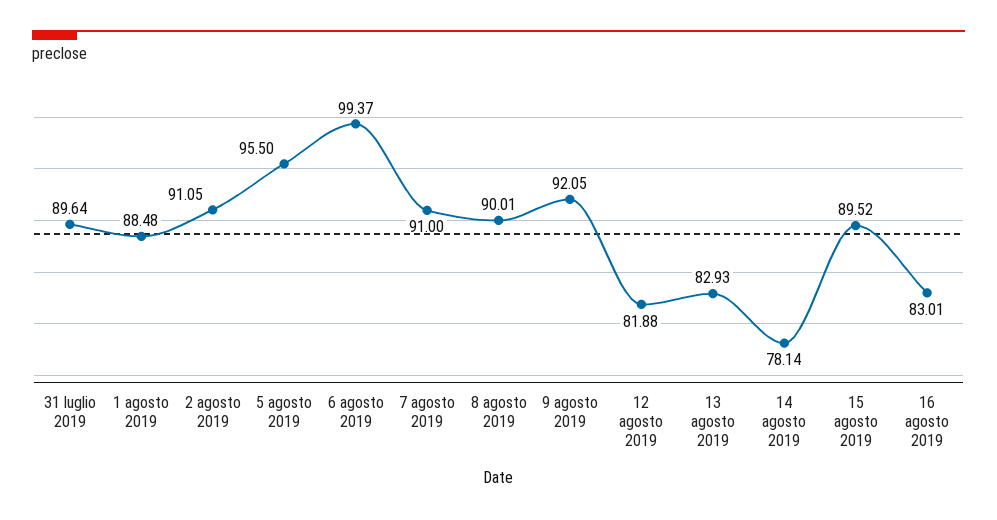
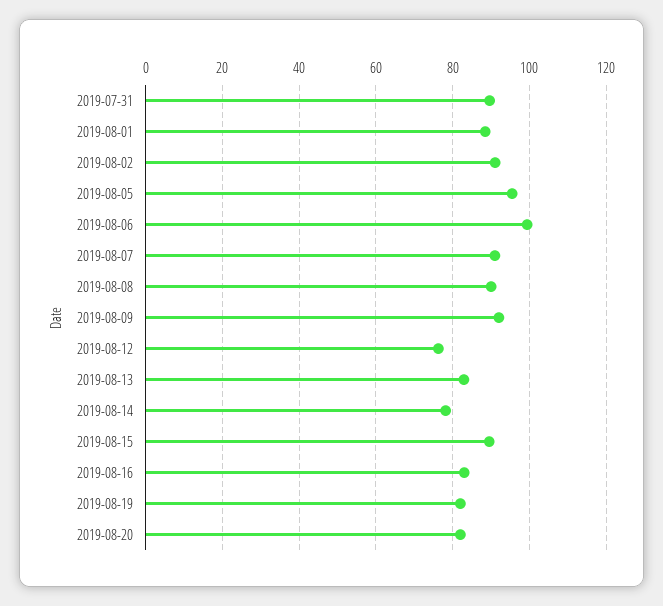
12 agosto 2019: 81.88 -> 76
2019-08-19: none -> 82
2019-08-20: none -> 82

